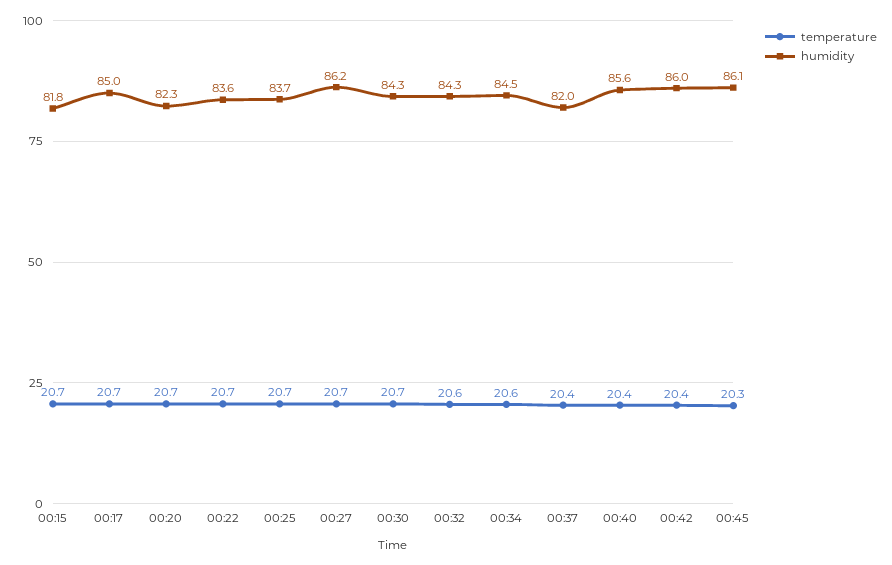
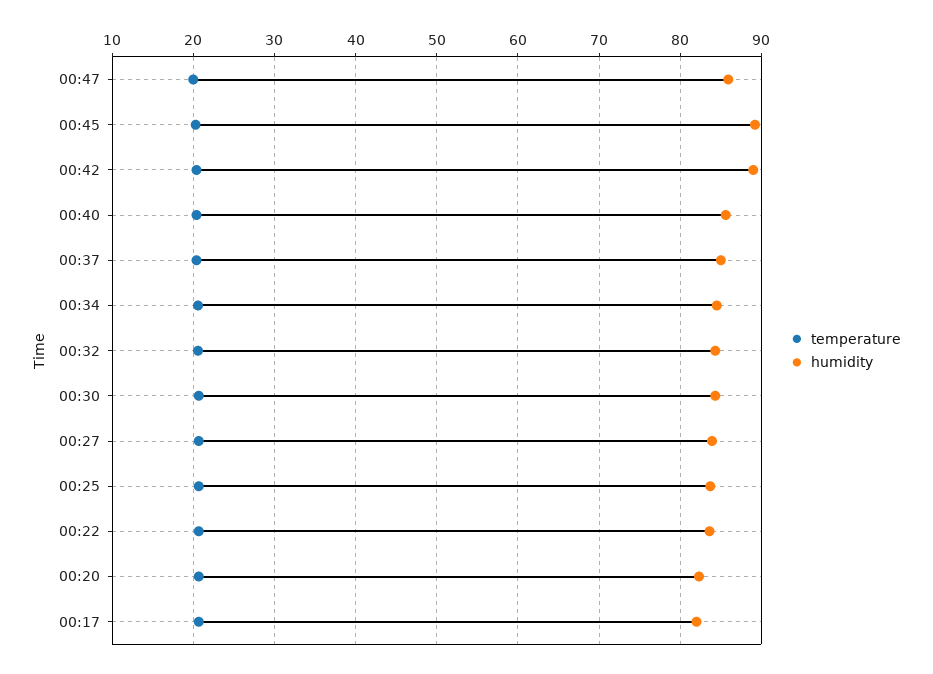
temperature, 00:15: 20.7 -> none
humidity, 00:15: 81.8 -> none
humidity, 00:17: 85 -> 82
humidity, 00:27: 86.2 -> 84
humidity, 00:37: 82 -> 85
humidity, 00:42: 86 -> 89
humidity, 00:45: 86.1 -> 89
temperature, 00:47: none -> 20
humidity, 00:47: none -> 86

